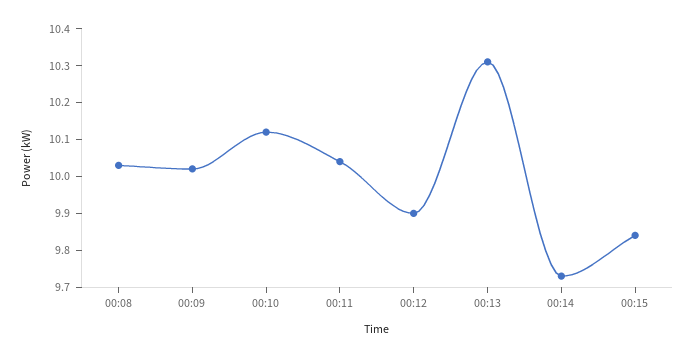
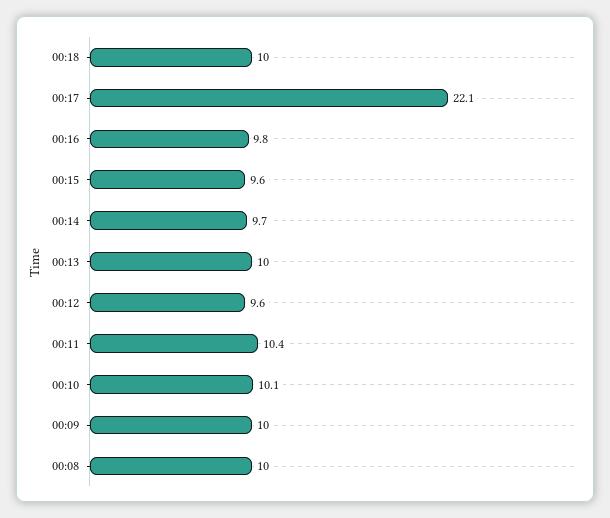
00:11: 10.05 -> 10.4
00:12: 9.9 -> 9.6
00:13: 10.3 -> 10
00:15: 9.85 -> 9.6
00:18: none -> 10
00:17: none -> 22.1
00:16: none -> 9.8

